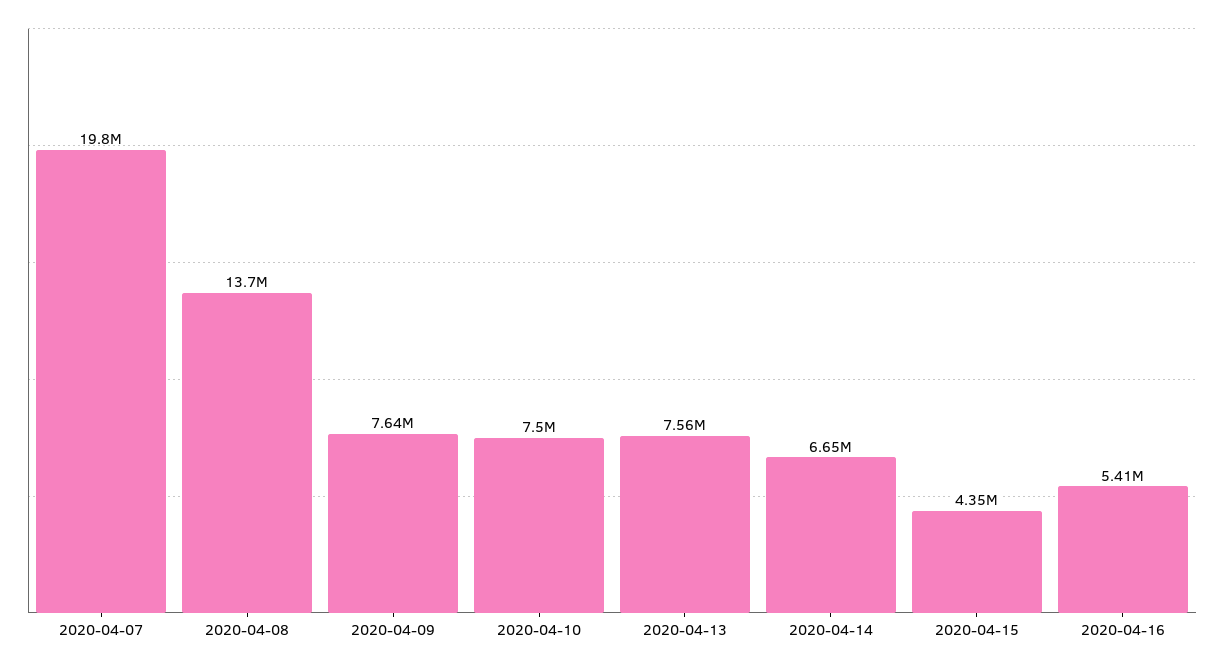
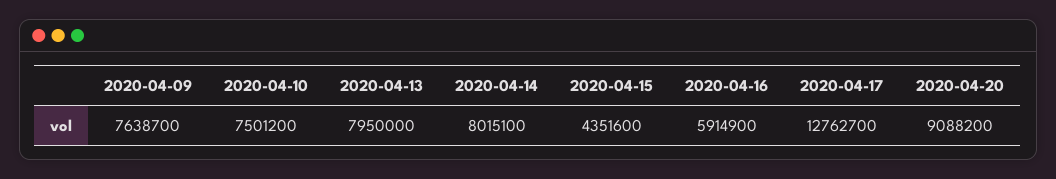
2020-04-07: 19800000 -> none
2020-04-08: 13700000 -> none
2020-04-13: 7560000 -> 7950000
2020-04-14: 6650000 -> 8015100
2020-04-16: 5410000 -> 5914900
2020-04-17: none -> 12762700
2020-04-20: none -> 9088200

